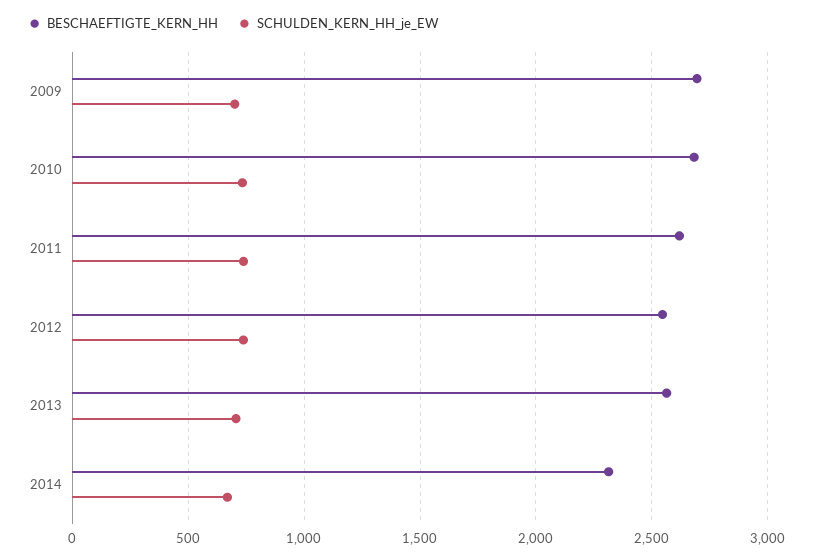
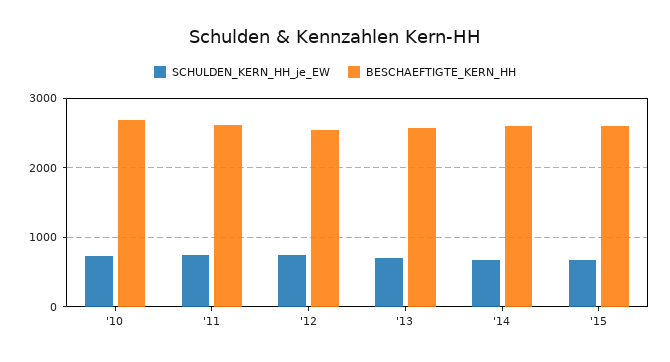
BESCHAEFTIGTE_KERN_HH, 2009: 2700 -> none
SCHULDEN_KERN_HH_je_EW, 2009: 700 -> none
BESCHAEFTIGTE_KERN_HH, 2014: 2300 -> 2600
SCHULDEN_KERN_HH_je_EW, '15: none -> 700
BESCHAEFTIGTE_KERN_HH, '15: none -> 2600

